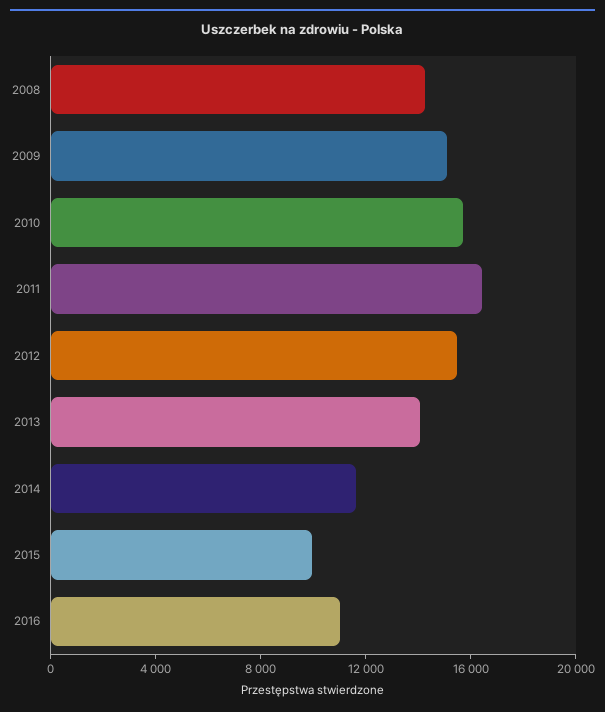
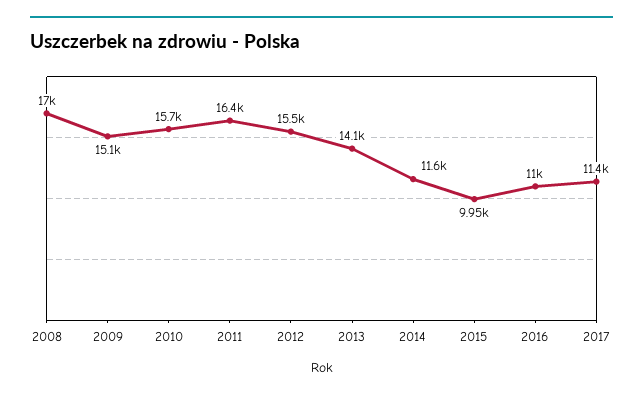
2008: 14000 -> 17000
2017: none -> 11400

